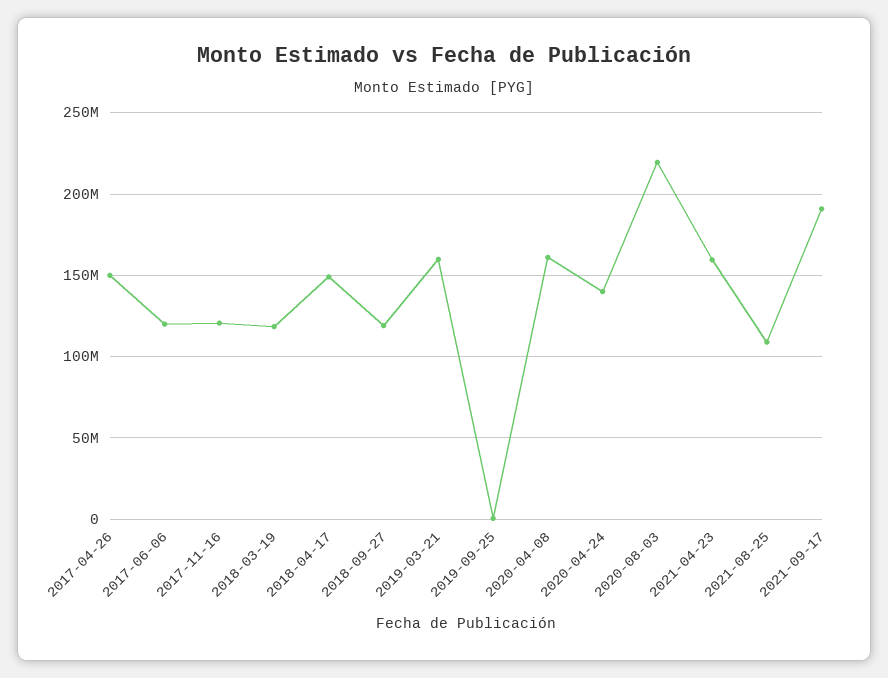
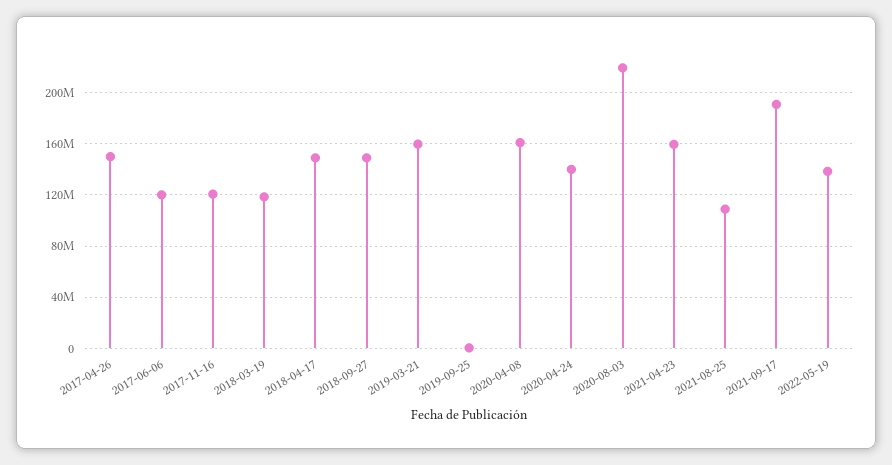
2018-09-27: 120000000 -> 150000000
2022-05-19: none -> 140000000

